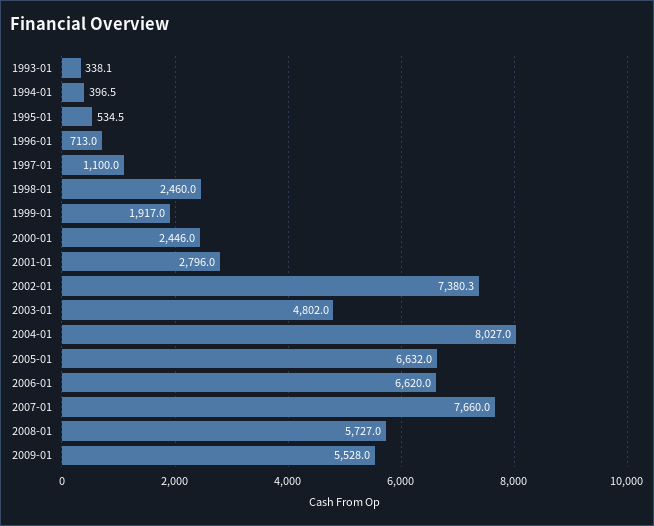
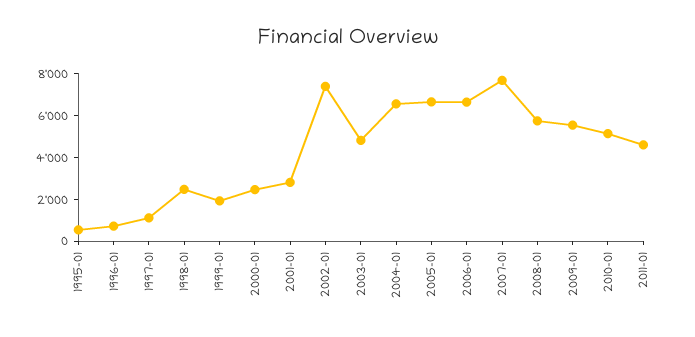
1993-01: 338.1 -> none
1994-01: 396.5 -> none
2004-01: 8027 -> 6500
2010-01: none -> 5000
2011-01: none -> 4500

